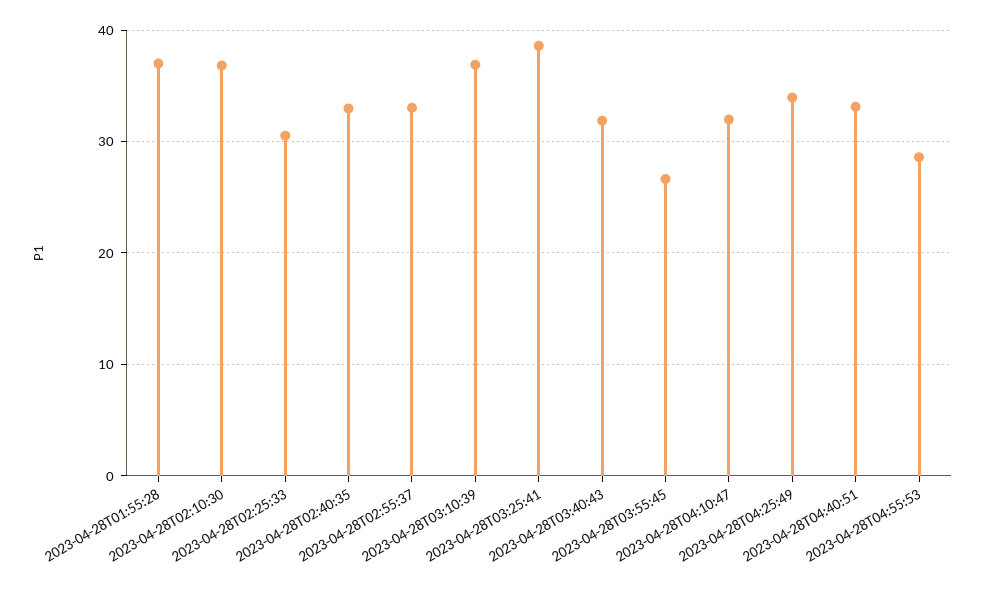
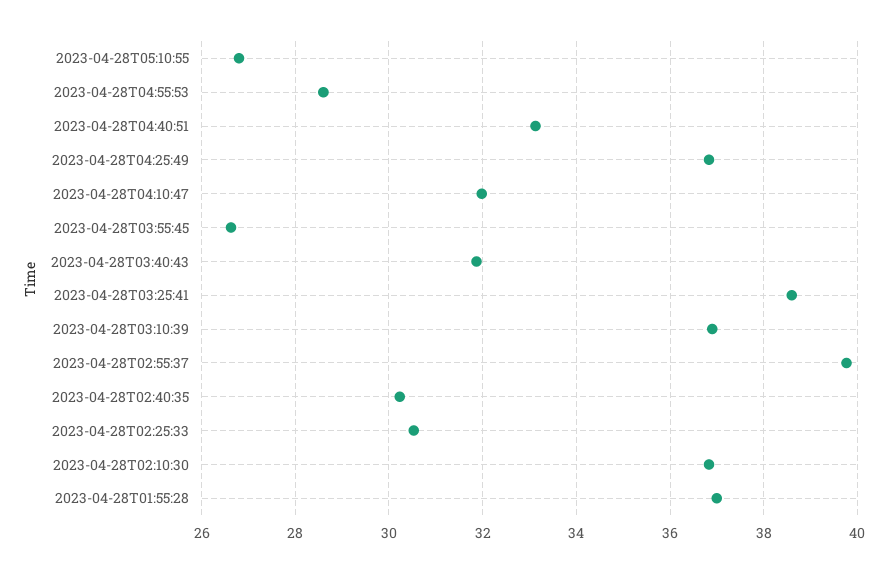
2023-04-28T02:40:35: 33 -> 30.2
2023-04-28T02:55:37: 33 -> 39.8
2023-04-28T04:25:49: 34 -> 36.8
2023-04-28T05:10:55: none -> 26.8

